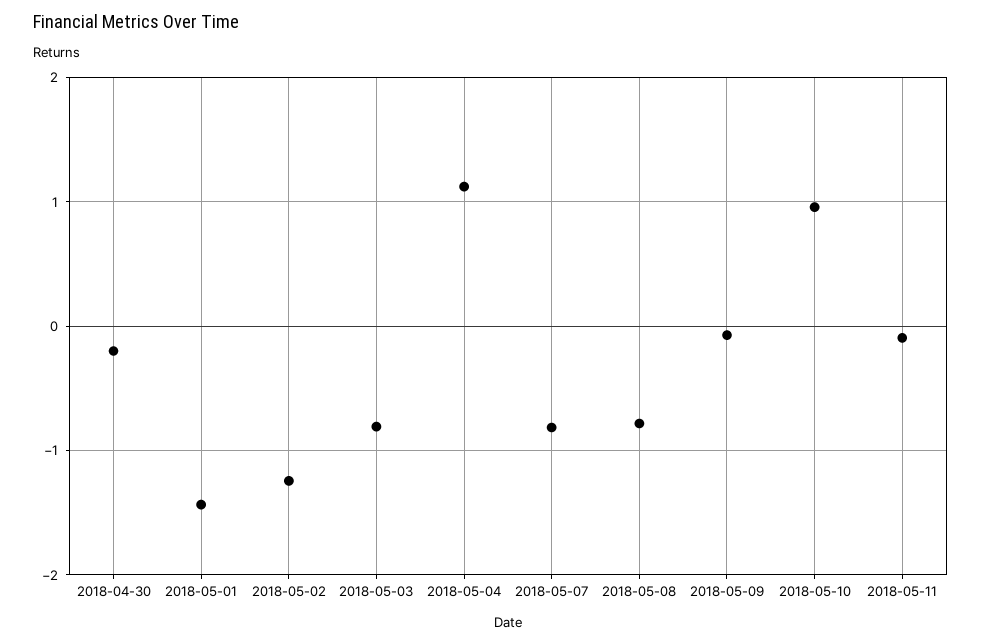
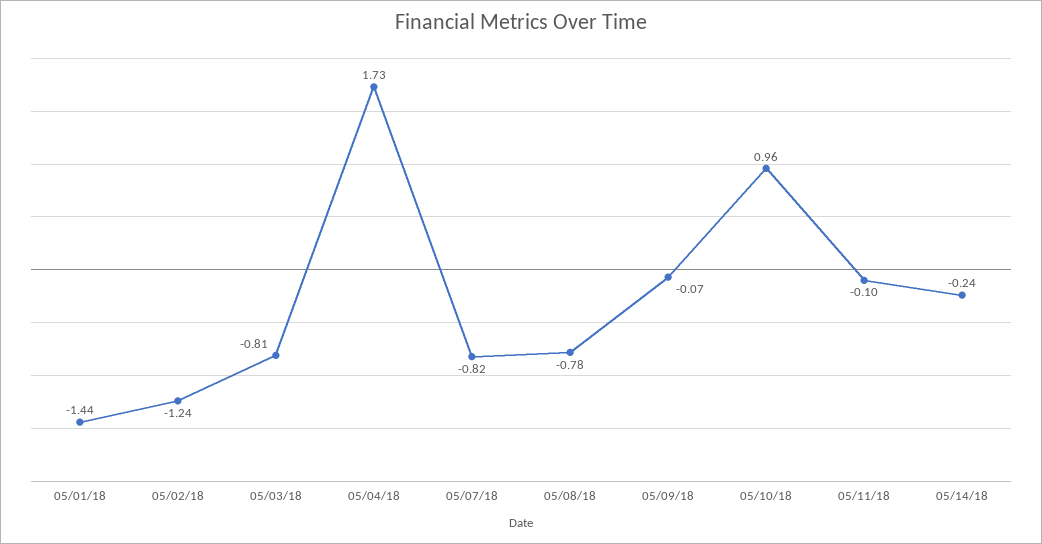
2018-04-30: -0.2 -> none
2018-05-04: 1.1 -> 1.73
05/14/18: none -> -0.24

